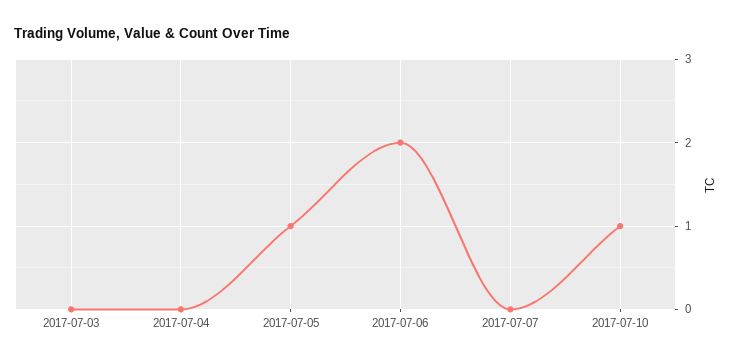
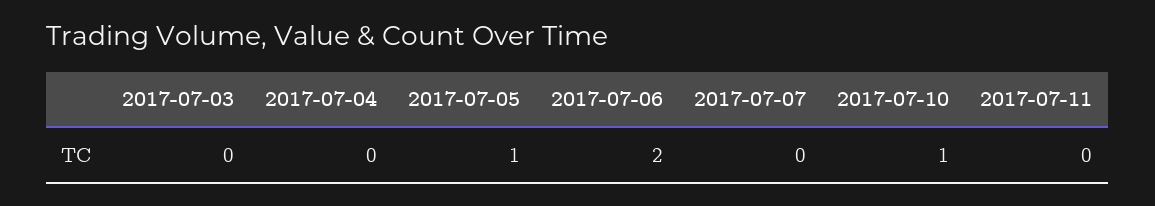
2017-07-11: none -> 0

